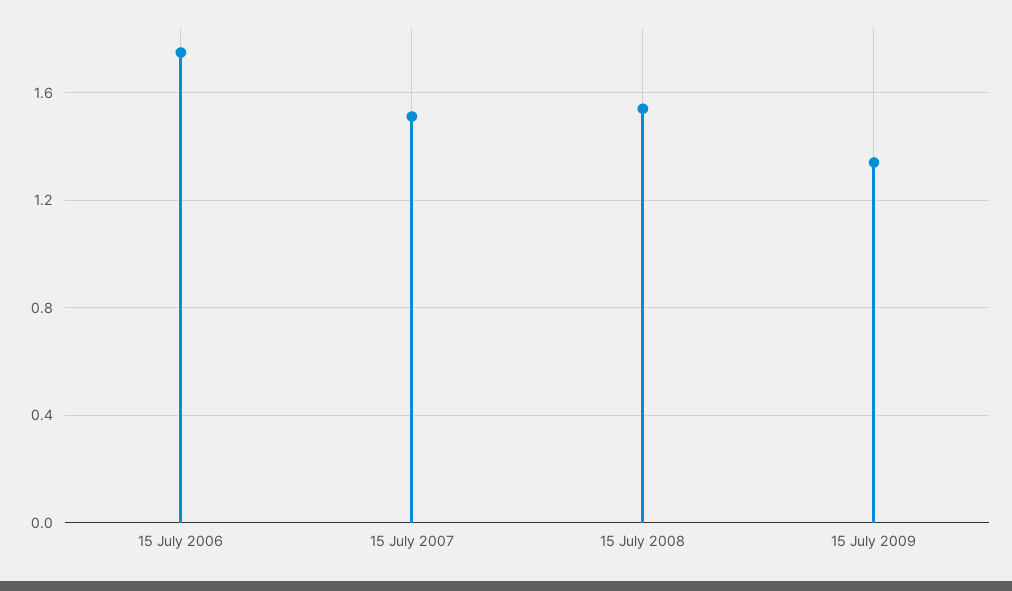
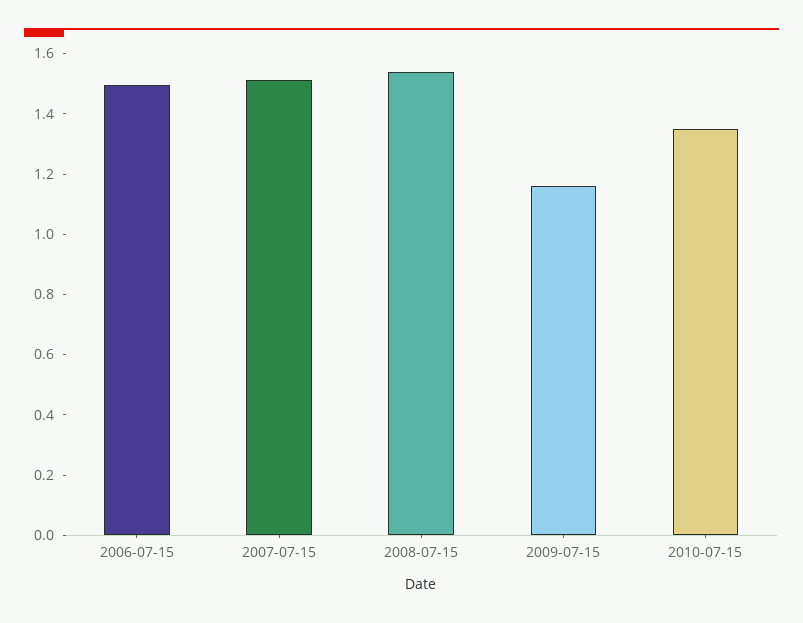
15 July 2006: 1.75 -> 1.5
15 July 2009: 1.35 -> 1.15
2010-07-15: none -> 1.35

